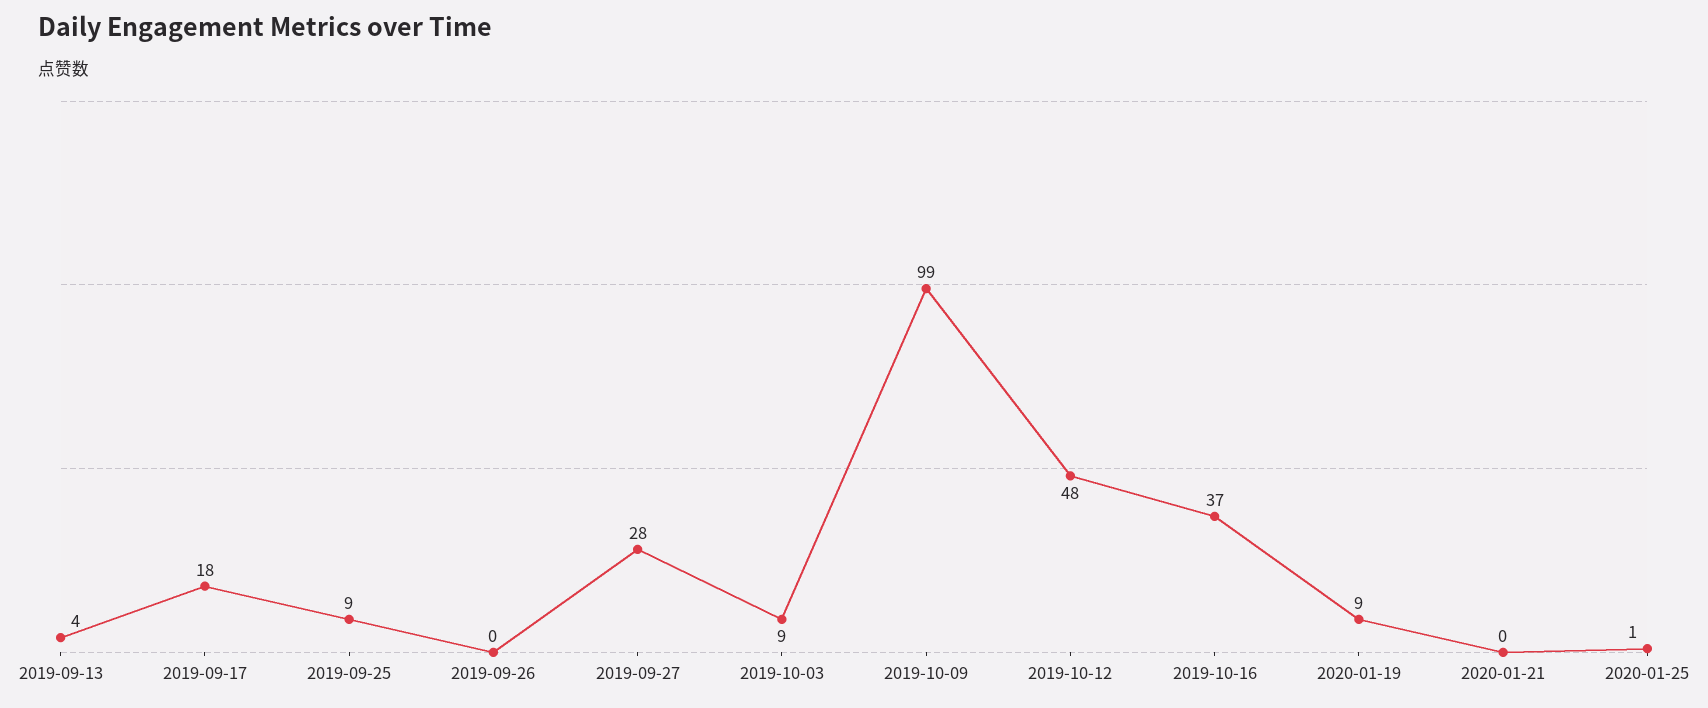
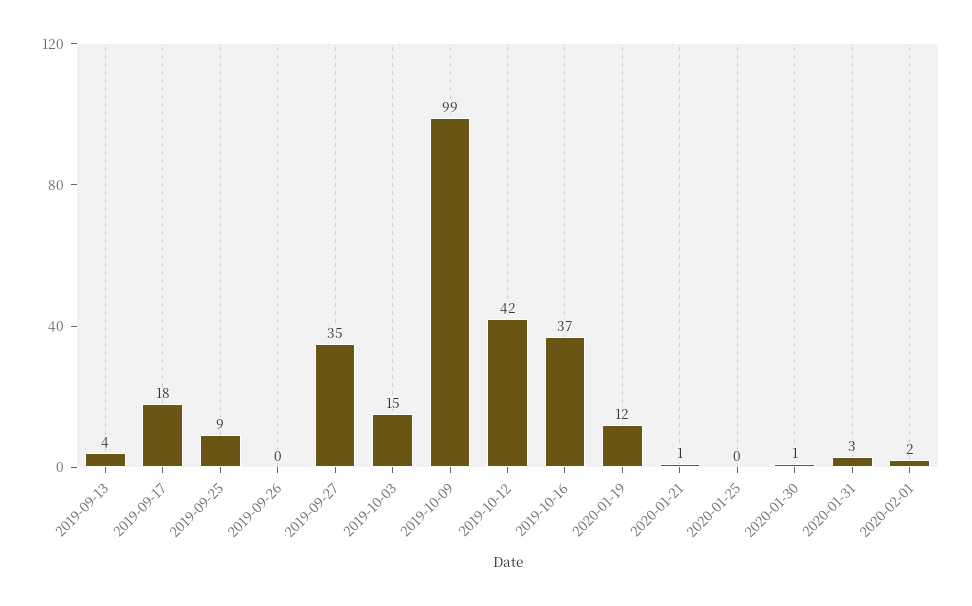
2019-09-27: 28 -> 35
2019-10-03: 9 -> 15
2019-10-12: 48 -> 42
2020-01-19: 9 -> 12
2020-01-21: 0 -> 1
2020-01-25: 1 -> 0
2020-01-30: none -> 1
2020-01-31: none -> 3
2020-02-01: none -> 2

